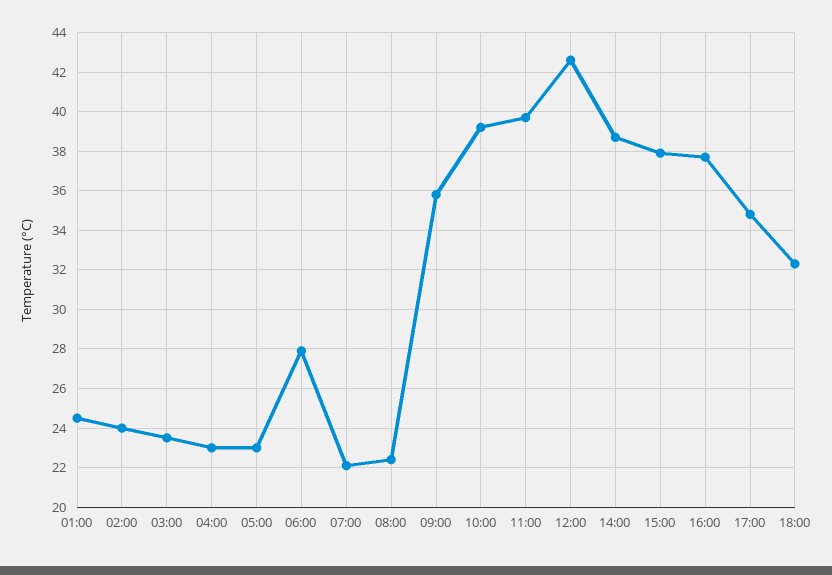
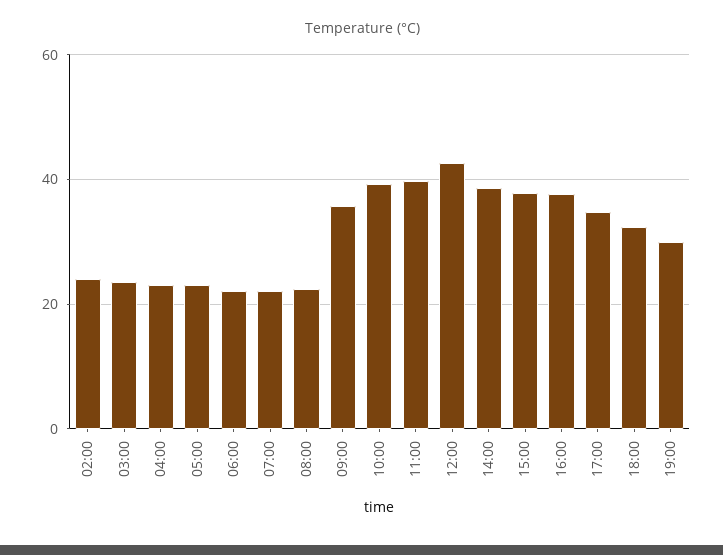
01:00: 24.5 -> none
06:00: 28 -> 22
19:00: none -> 30

